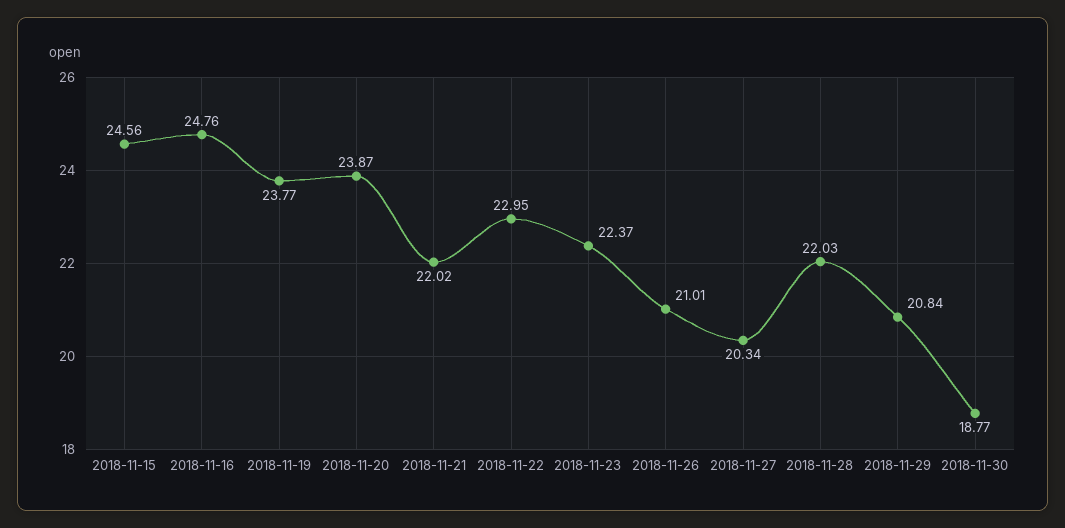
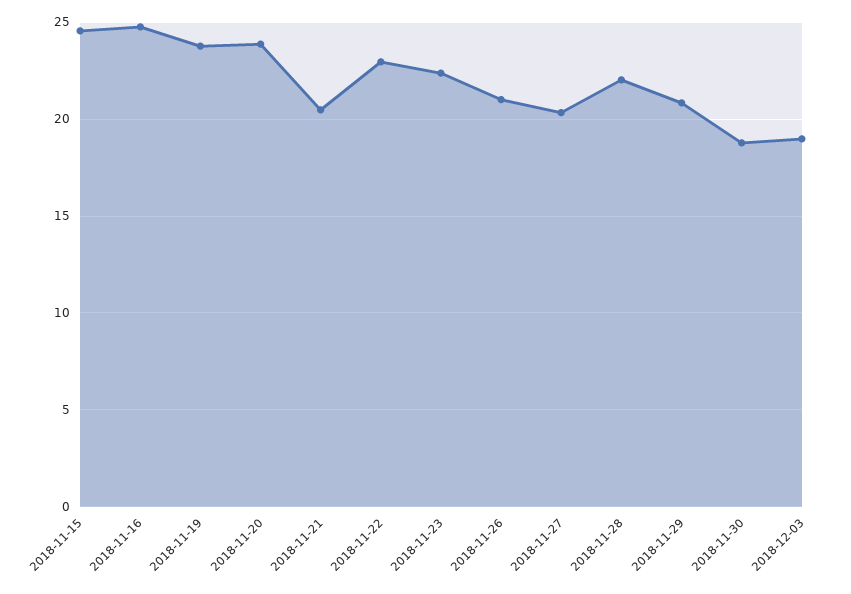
2018-11-21: 22.02 -> 20.5
2018-12-03: none -> 19

